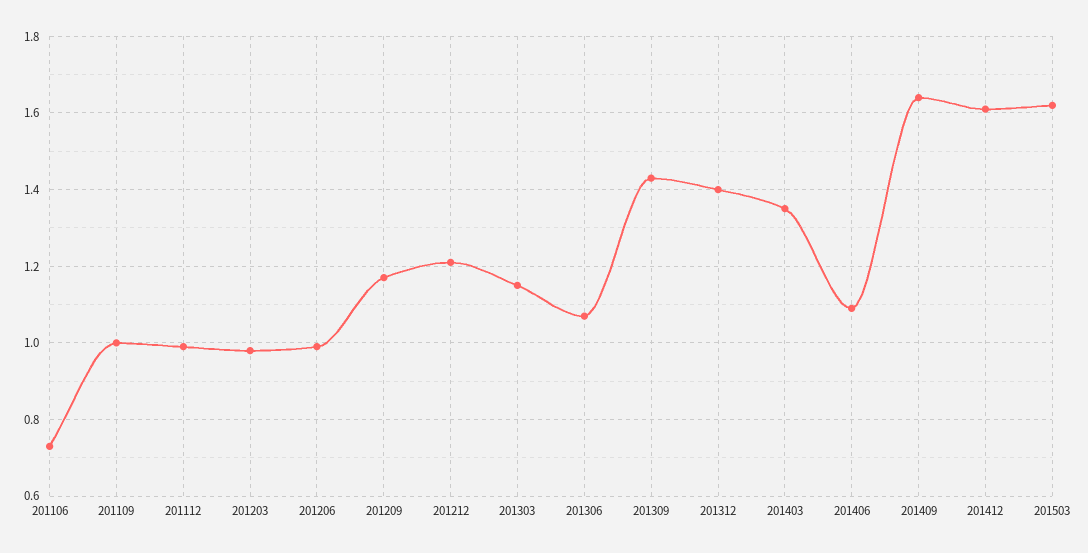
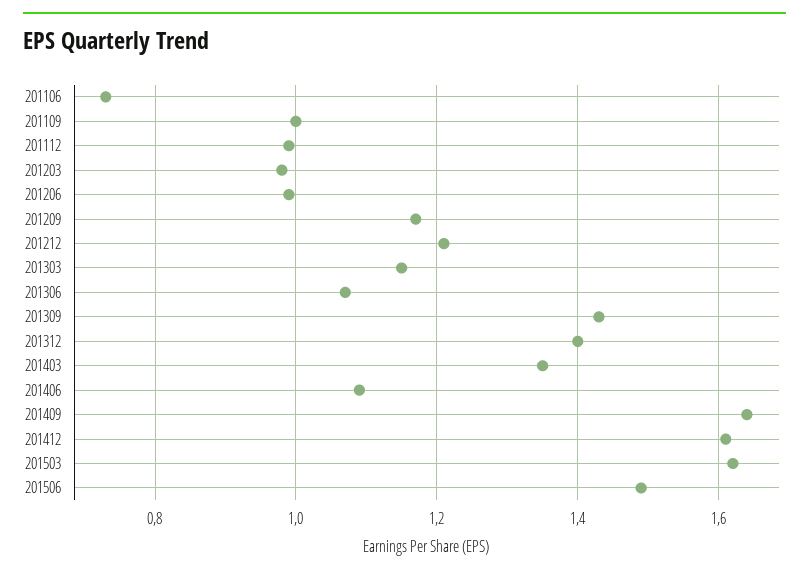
201506: none -> 1.5

